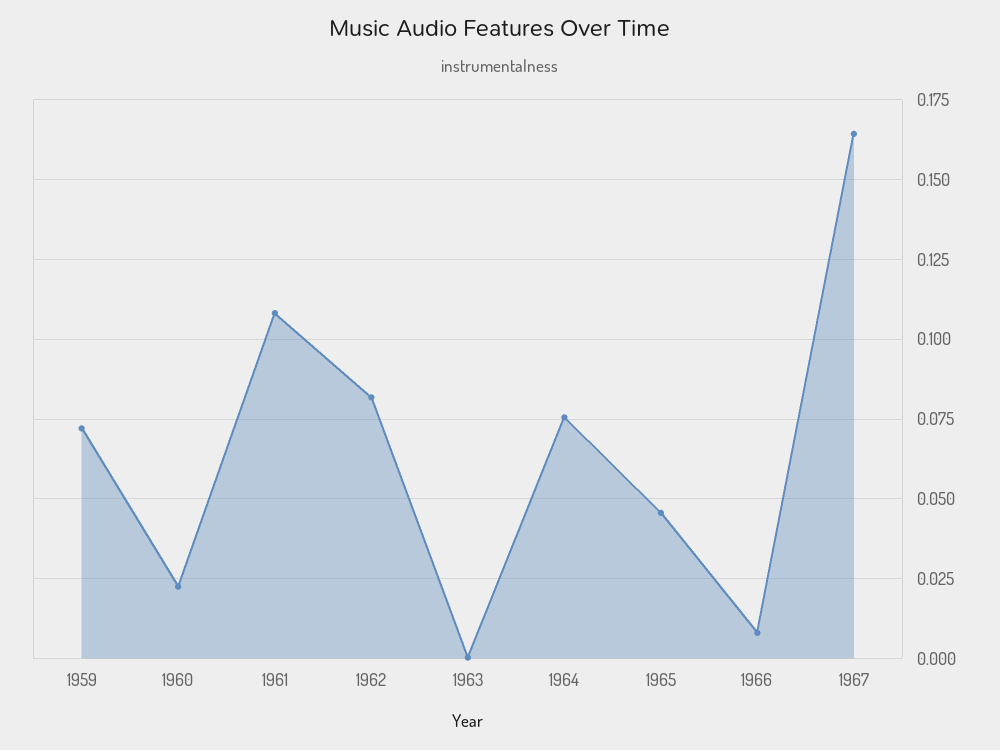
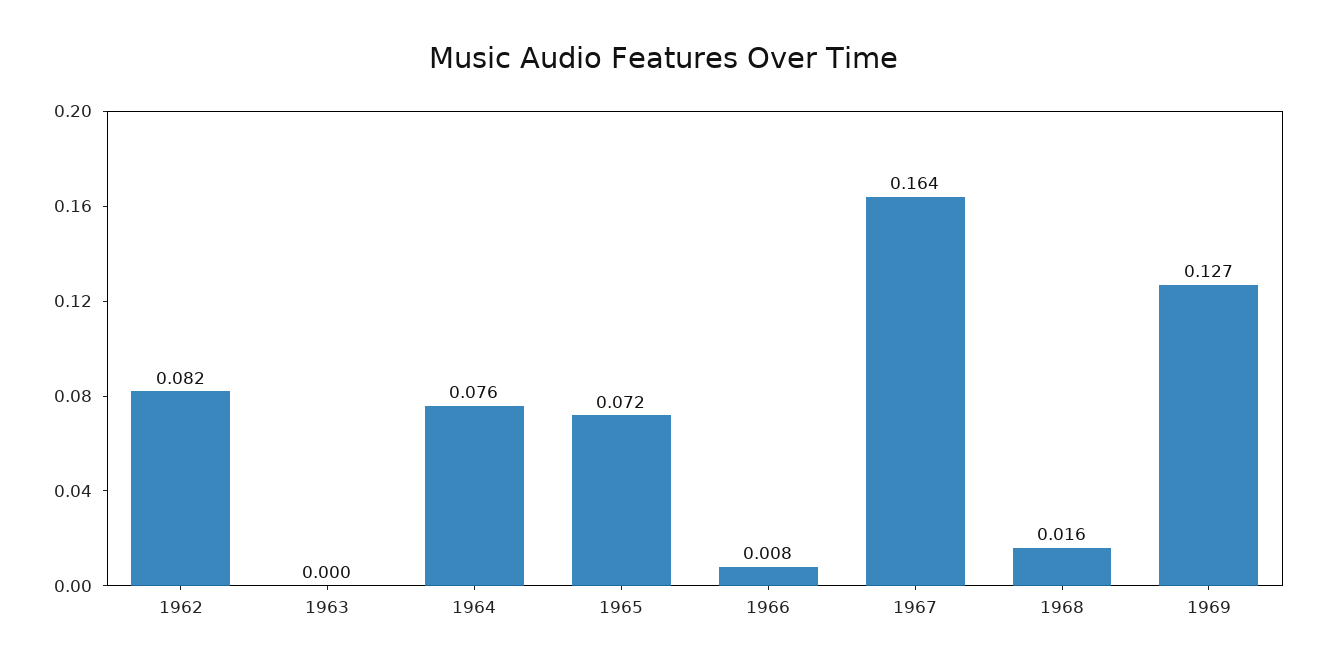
1959: 0.0725 -> none
1960: 0.0225 -> none
1961: 0.1075 -> none
1965: 0.045 -> 0.072
1968: none -> 0.016
1969: none -> 0.127

